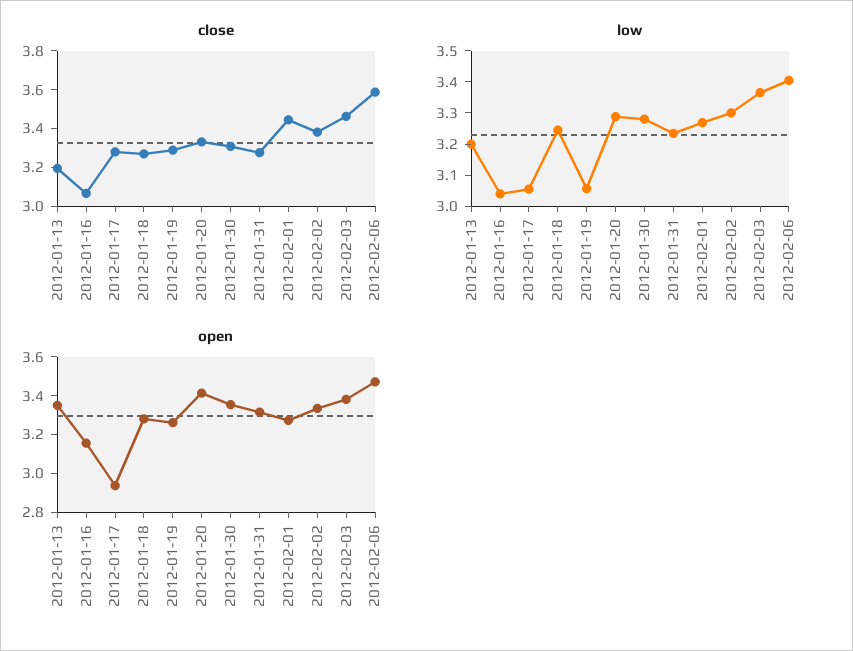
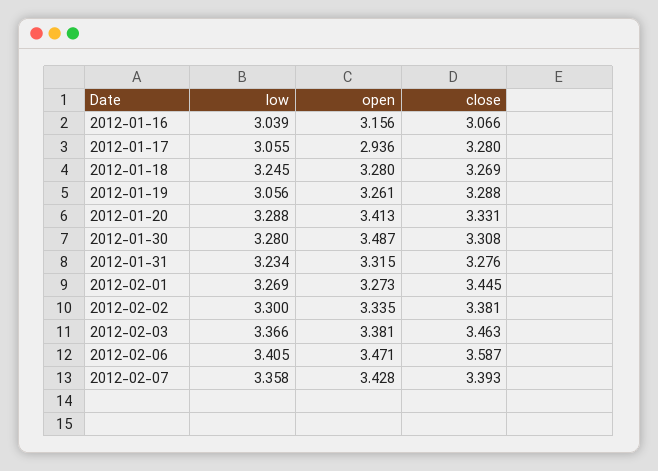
close, 2012-01-13: 3.2 -> none
low, 2012-01-13: 3.2 -> none
open, 2012-01-13: 3.35 -> none
open, 2012-01-30: 3.35 -> 3.487
low, 2012-02-07: none -> 3.358
open, 2012-02-07: none -> 3.428
close, 2012-02-07: none -> 3.393

